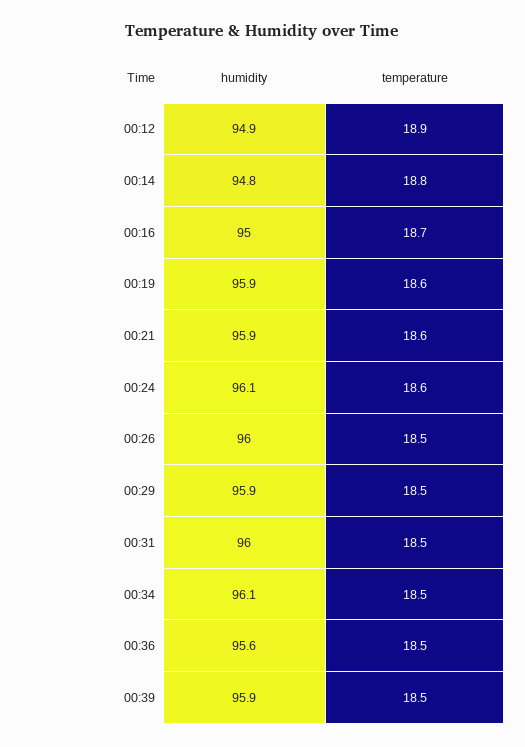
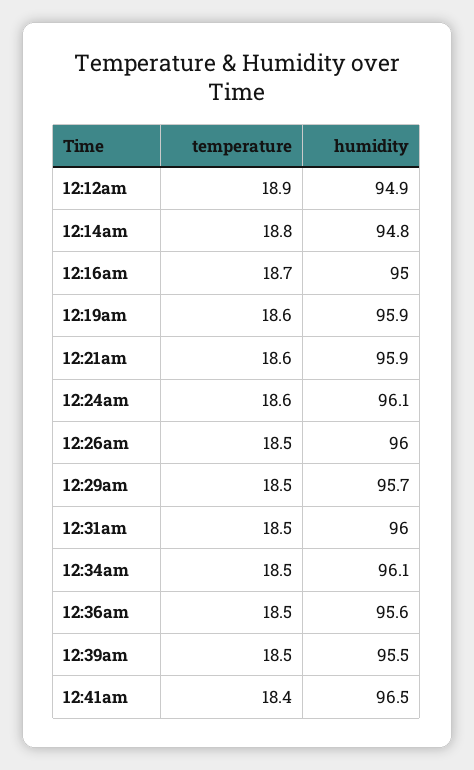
humidity, 00:29: 95.9 -> 95.7
humidity, 00:39: 95.9 -> 95.5
temperature, 12:41am: none -> 18.4
humidity, 12:41am: none -> 96.5

